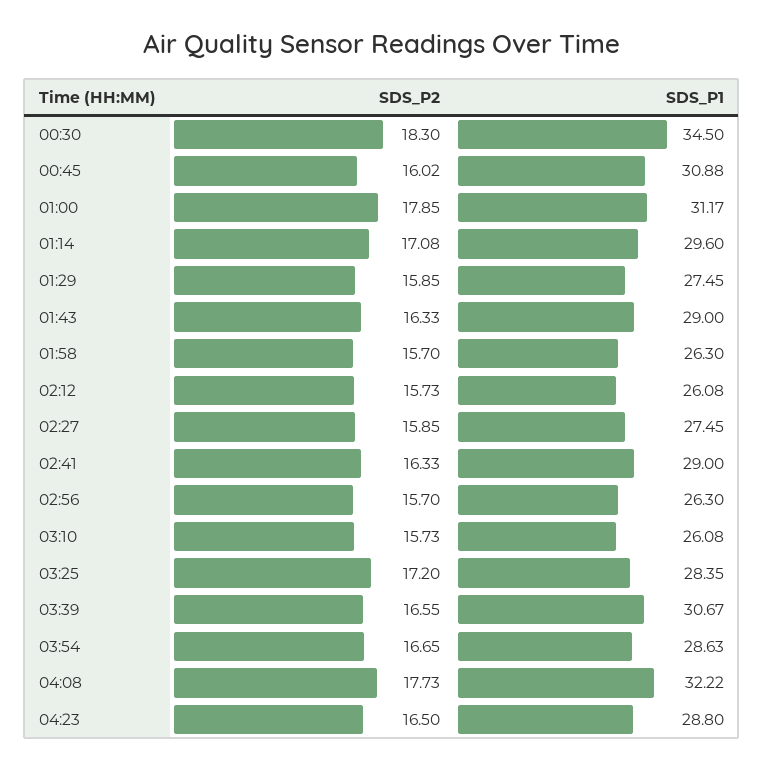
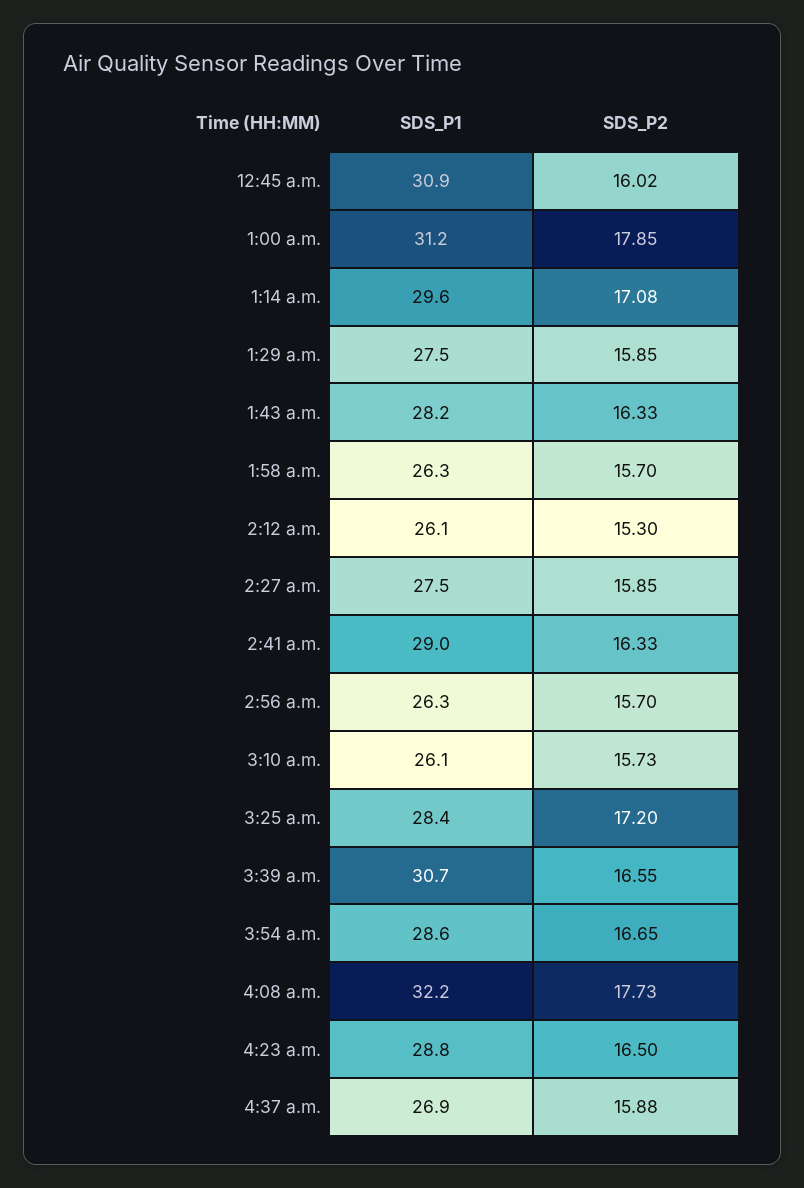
SDS_P2, 00:30: 18.3 -> none
SDS_P1, 00:30: 34.5 -> none
SDS_P1, 01:43: 29 -> 28.2
SDS_P2, 02:12: 15.73 -> 15.3
SDS_P1, 4:37 a.m.: none -> 26.9
SDS_P2, 4:37 a.m.: none -> 15.88

